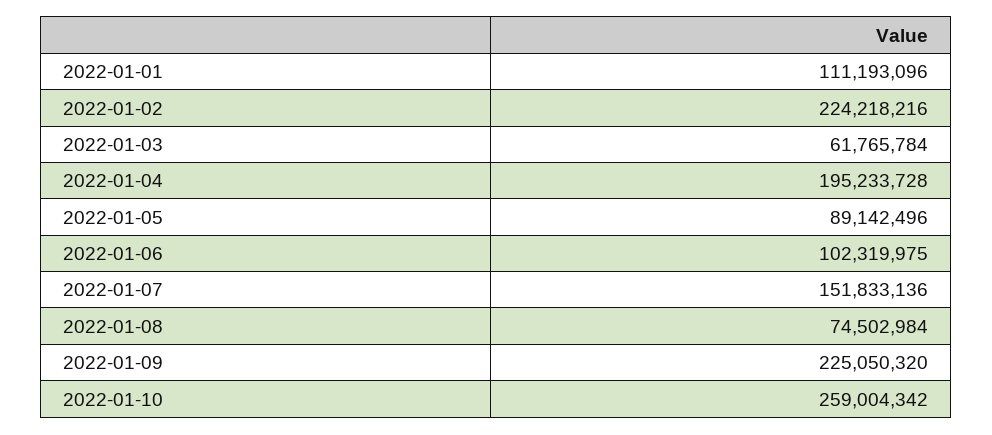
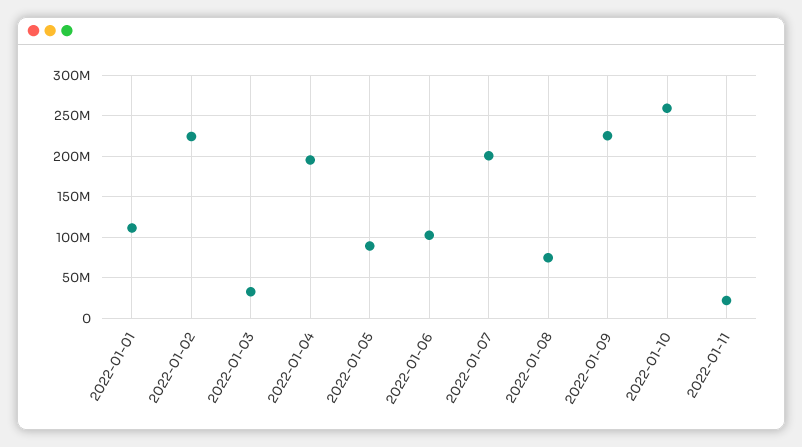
2022-01-03: 61765784 -> 30000000
2022-01-07: 151833136 -> 200000000
2022-01-11: none -> 20000000

